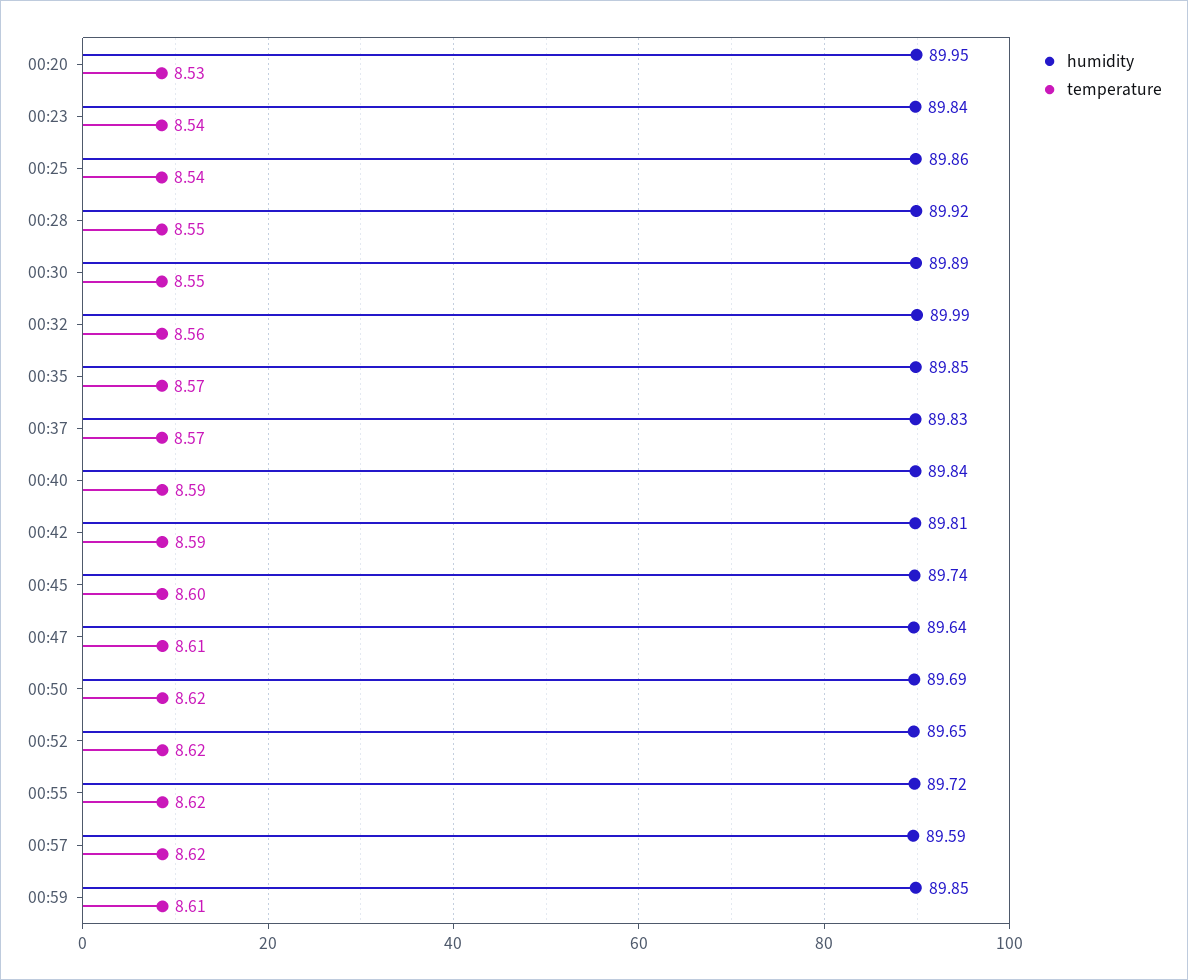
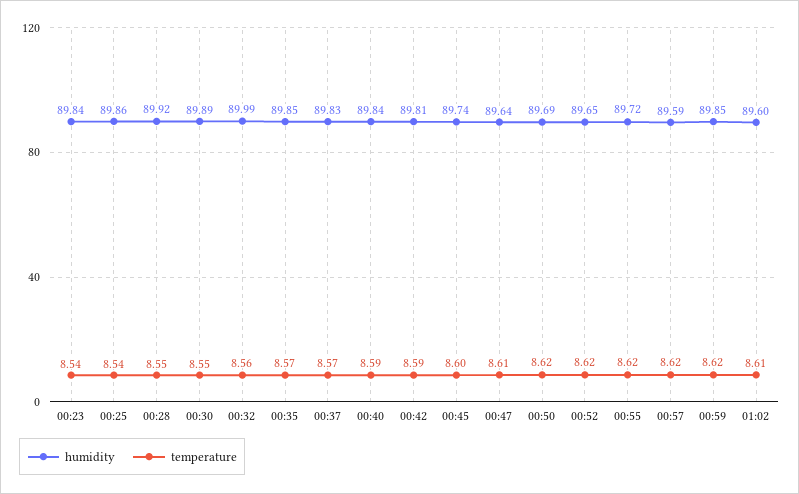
humidity, 00:20: 89.95 -> none
temperature, 00:20: 8.53 -> none
temperature, 00:59: 8.61 -> 8.62
humidity, 01:02: none -> 89.6
temperature, 01:02: none -> 8.61

